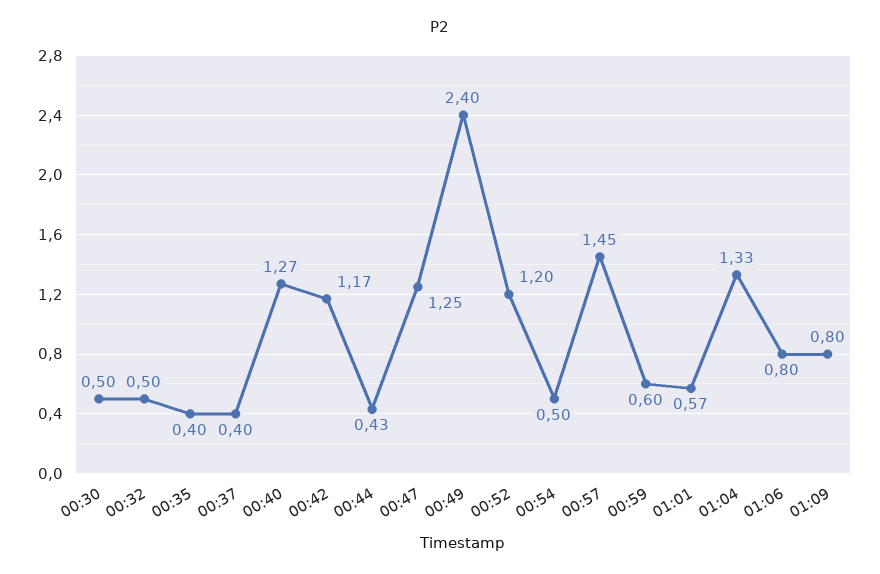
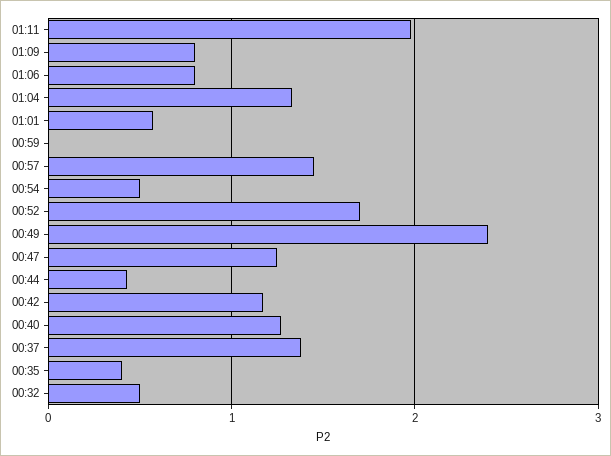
00:30: 0.5 -> none
00:37: 0.4 -> 1.4
00:52: 1.2 -> 1.7
00:59: 0.6 -> 0
01:11: none -> 2

